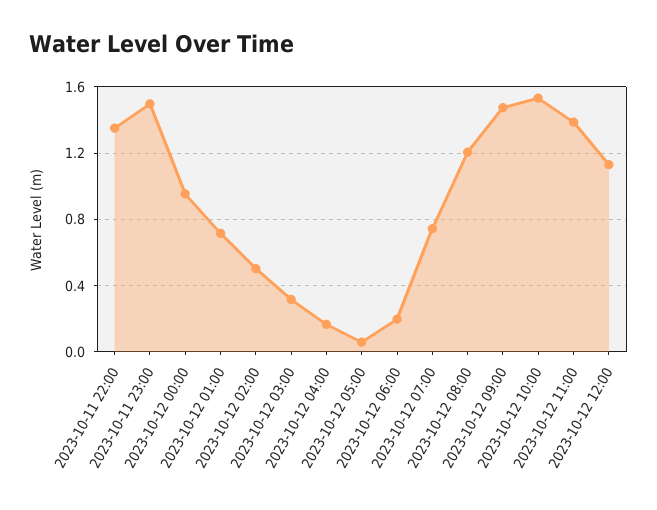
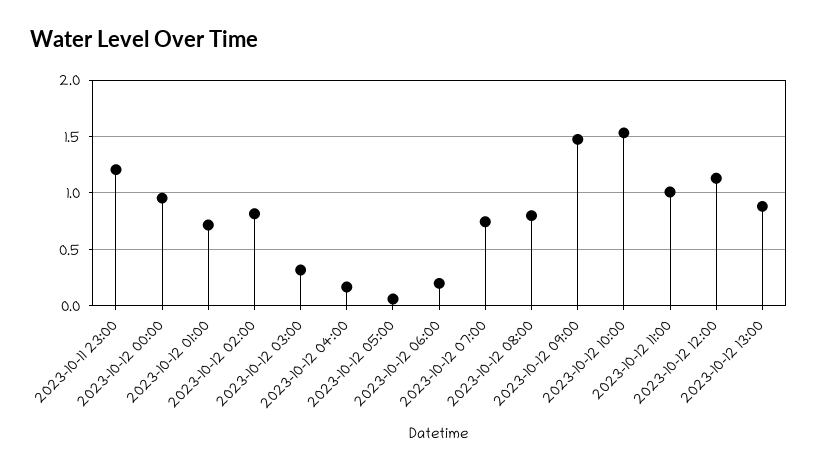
2023-10-11 22:00: 1.35 -> none
2023-10-11 23:00: 1.5 -> 1.2
2023-10-12 02:00: 0.5 -> 0.8
2023-10-12 08:00: 1.2 -> 0.8
2023-10-12 11:00: 1.4 -> 1
2023-10-12 13:00: none -> 0.9

